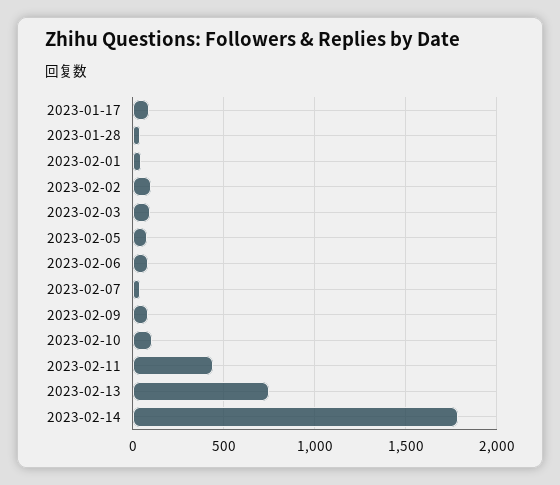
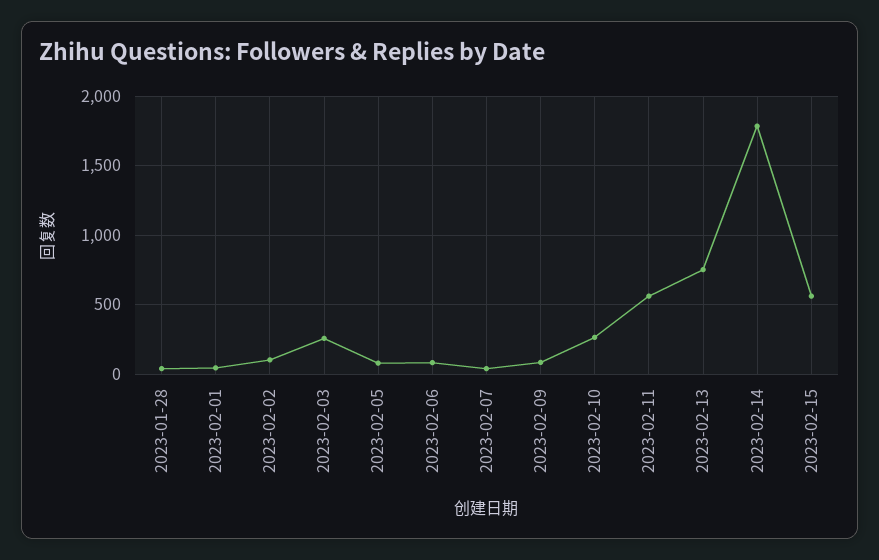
2023-01-17: 100 -> none
2023-02-03: 100 -> 250
2023-02-10: 100 -> 250
2023-02-11: 450 -> 550
2023-02-15: none -> 550

